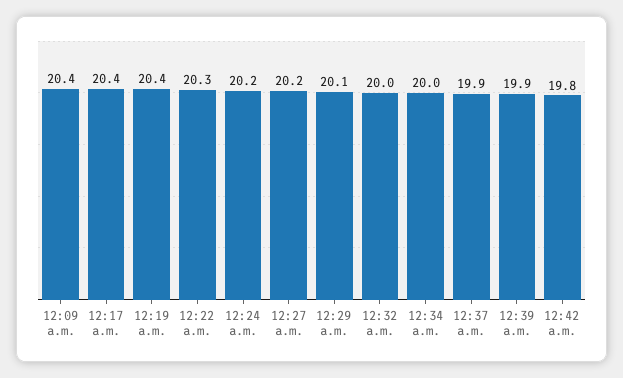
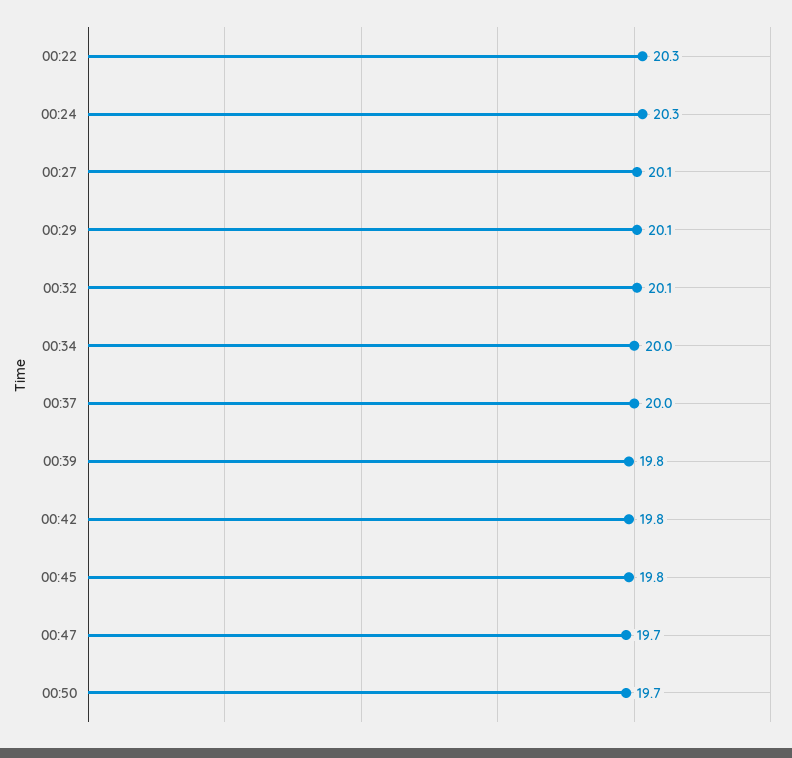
12:09 a.m.: 20.4 -> none
12:17 a.m.: 20.4 -> none
12:19 a.m.: 20.4 -> none
12:24 a.m.: 20.2 -> 20.3
12:27 a.m.: 20.2 -> 20.1
12:32 a.m.: 20 -> 20.1
12:37 a.m.: 19.9 -> 20
12:39 a.m.: 19.9 -> 19.8
00:45: none -> 19.8
00:47: none -> 19.7
00:50: none -> 19.7

